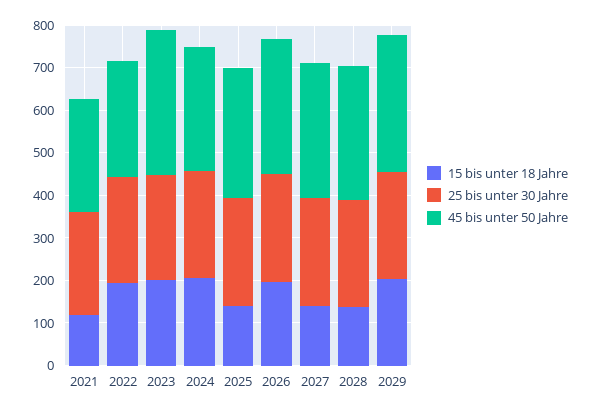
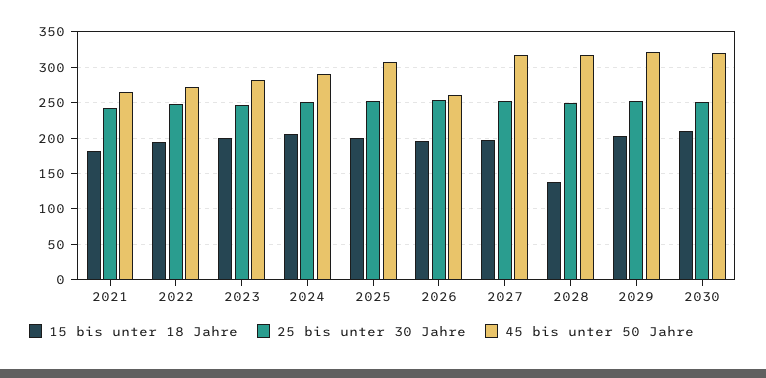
15 bis unter 18 Jahre, 2021: 120 -> 180
45 bis unter 50 Jahre, 2023: 340 -> 280
15 bis unter 18 Jahre, 2025: 140 -> 200
45 bis unter 50 Jahre, 2026: 320 -> 260
15 bis unter 18 Jahre, 2027: 140 -> 200
15 bis unter 18 Jahre, 2030: none -> 210
25 bis unter 30 Jahre, 2030: none -> 250
45 bis unter 50 Jahre, 2030: none -> 320

